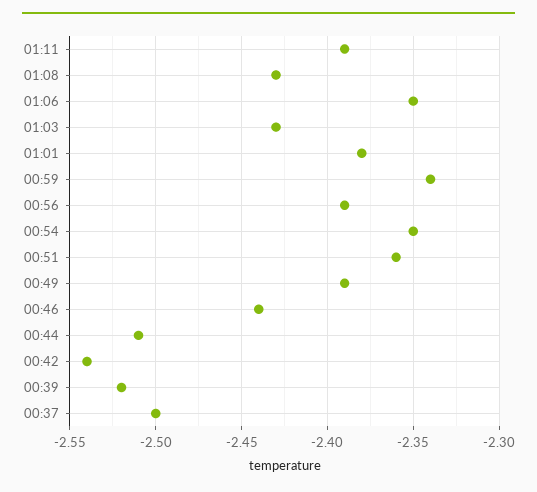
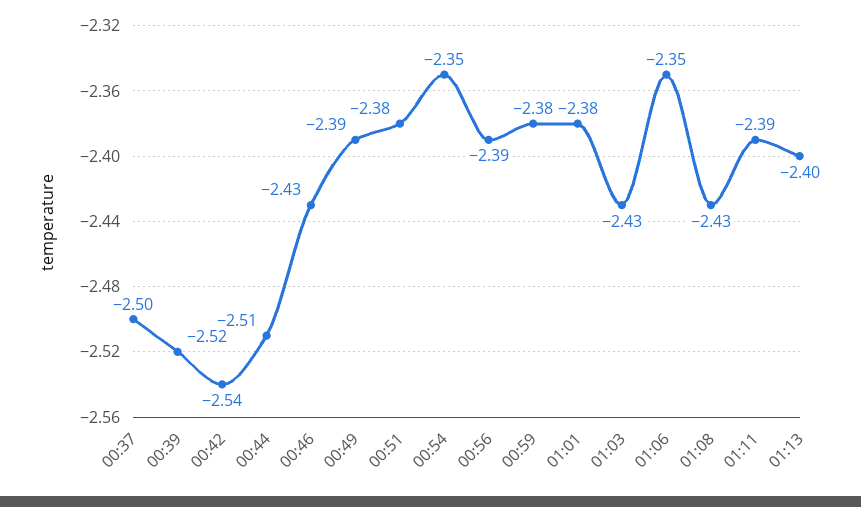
00:59: -2.34 -> -2.38
00:51: -2.36 -> -2.38
00:46: -2.44 -> -2.43
01:13: none -> -2.4

